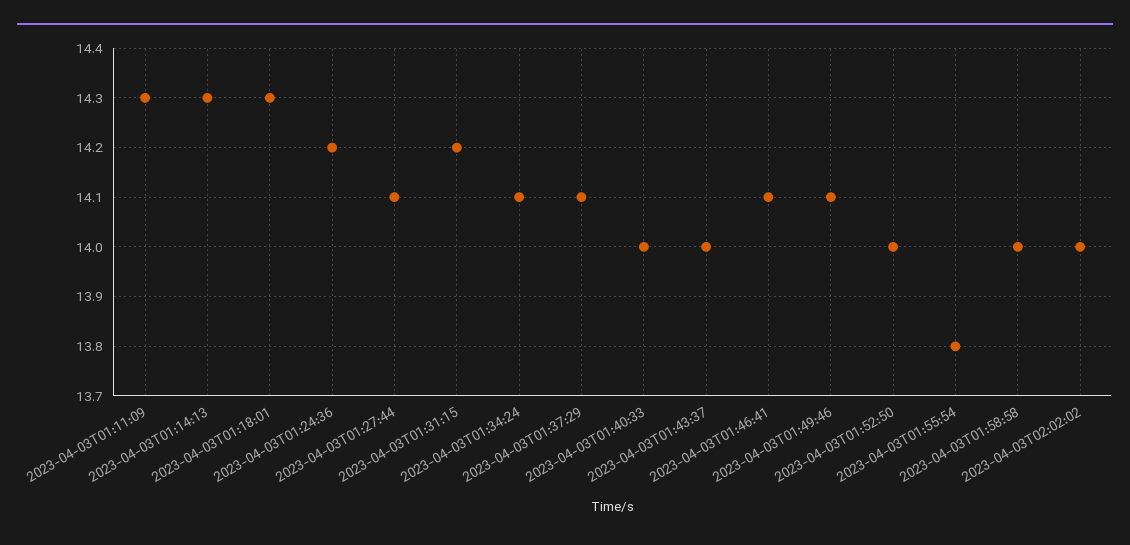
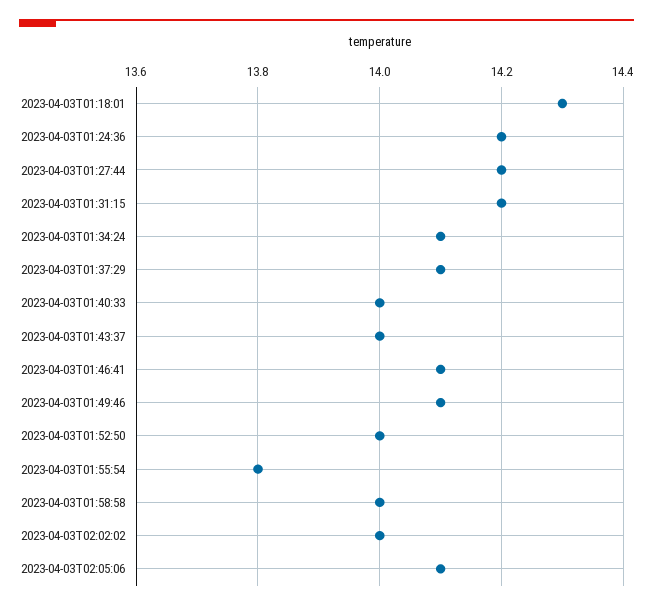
2023-04-03T01:11:09: 14.3 -> none
2023-04-03T01:14:13: 14.3 -> none
2023-04-03T01:27:44: 14.1 -> 14.2
2023-04-03T02:05:06: none -> 14.1

